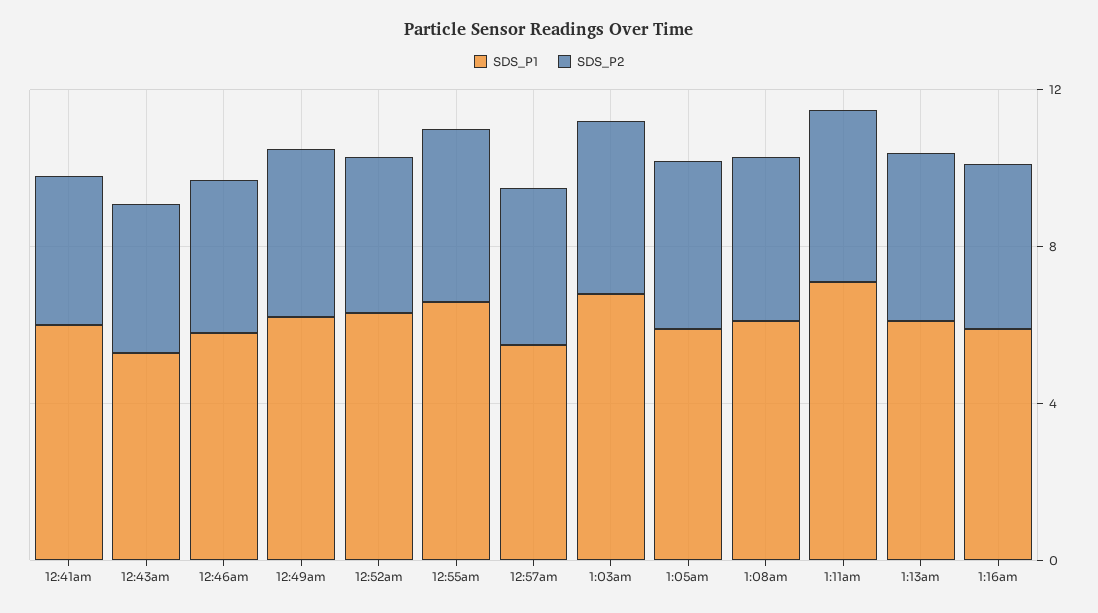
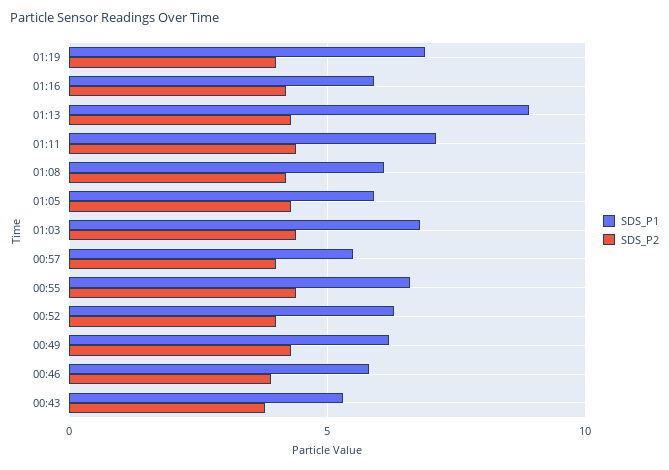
SDS_P1, 12:41am: 6 -> none
SDS_P2, 12:41am: 4 -> none
SDS_P1, 1:13am: 6 -> 9
SDS_P1, 01:19: none -> 7
SDS_P2, 01:19: none -> 4

